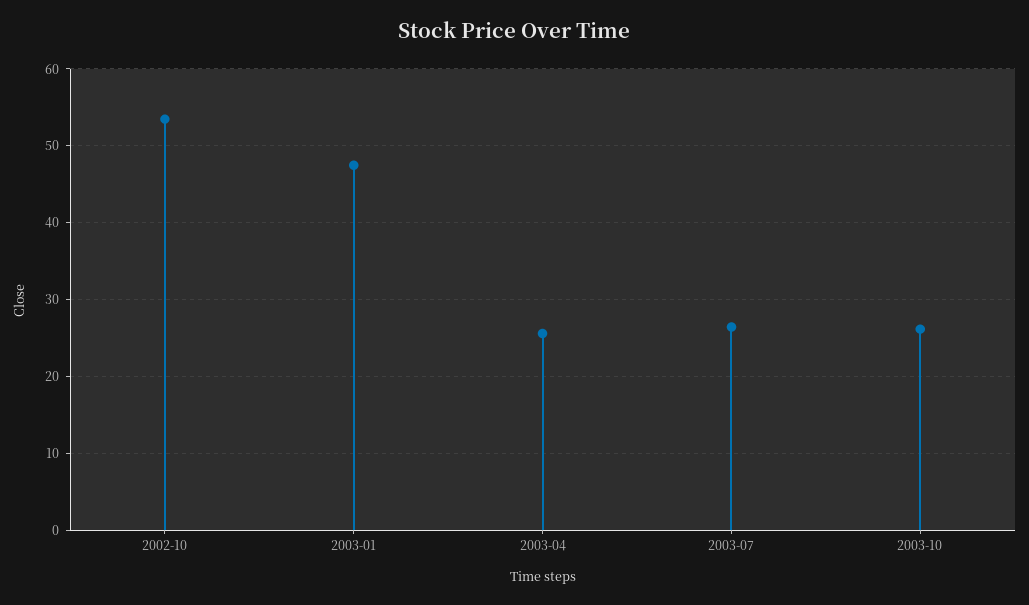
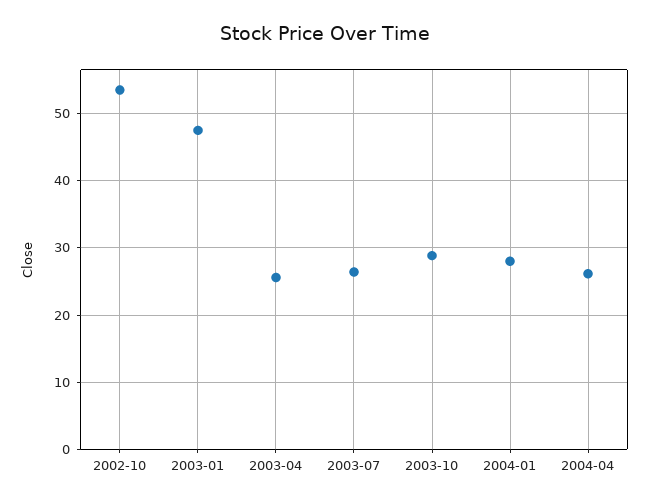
2003-10: 26 -> 29
2004-01: none -> 28
2004-04: none -> 26

